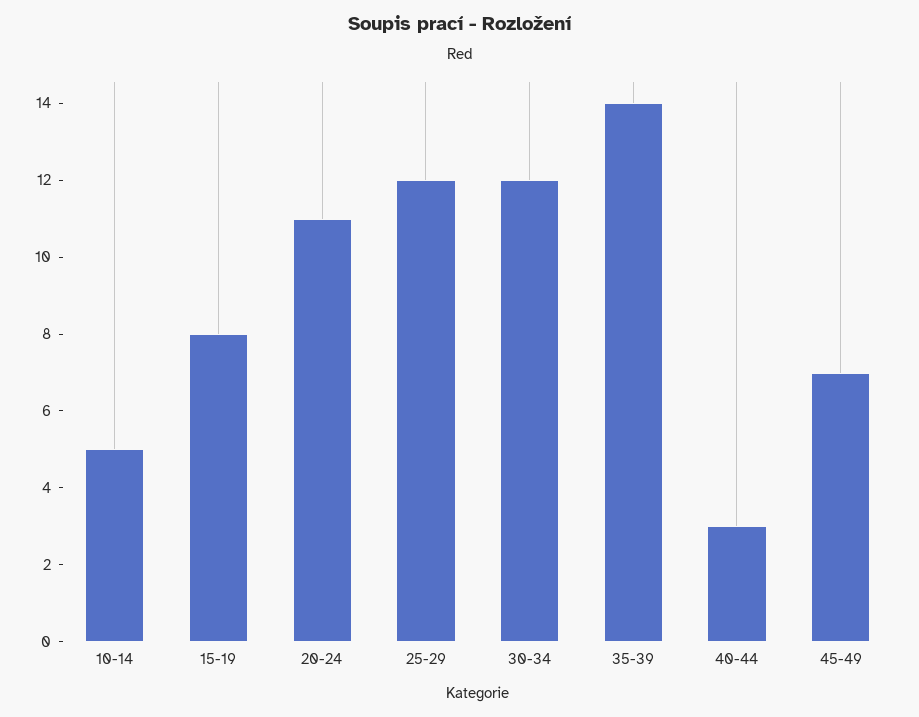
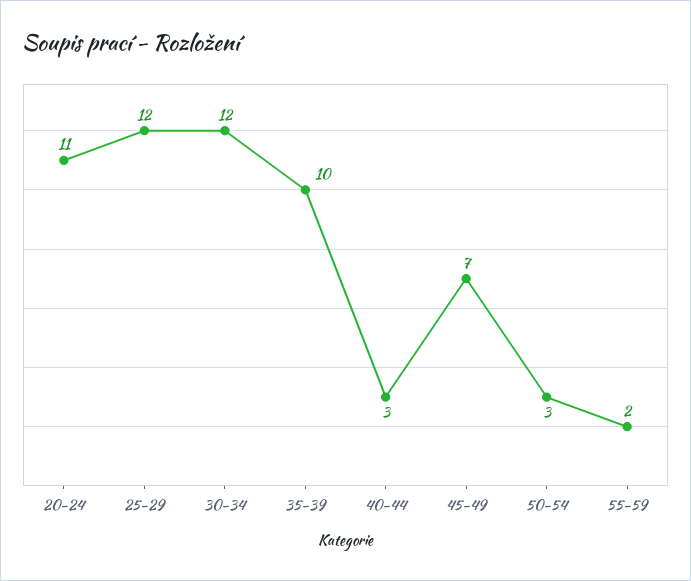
10-14: 5 -> none
15-19: 8 -> none
35-39: 14 -> 10
50-54: none -> 3
55-59: none -> 2

